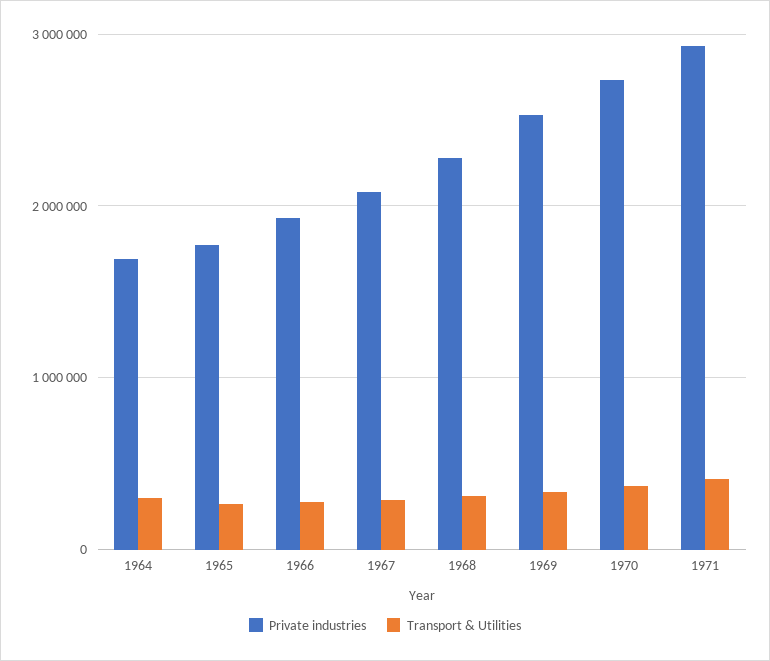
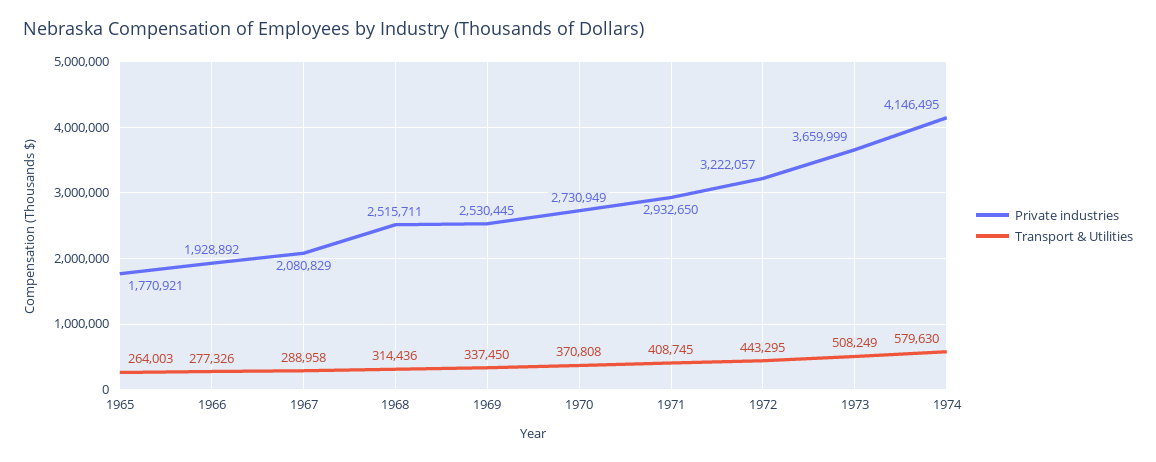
Private industries, 1964: 1700000 -> none
Transport & Utilities, 1964: 300000 -> none
Private industries, 1968: 2300000 -> 2515711
Private industries, 1972: none -> 3222057
Transport & Utilities, 1972: none -> 443295
Private industries, 1973: none -> 3659999
Transport & Utilities, 1973: none -> 508249
Private industries, 1974: none -> 4146495
Transport & Utilities, 1974: none -> 579630

